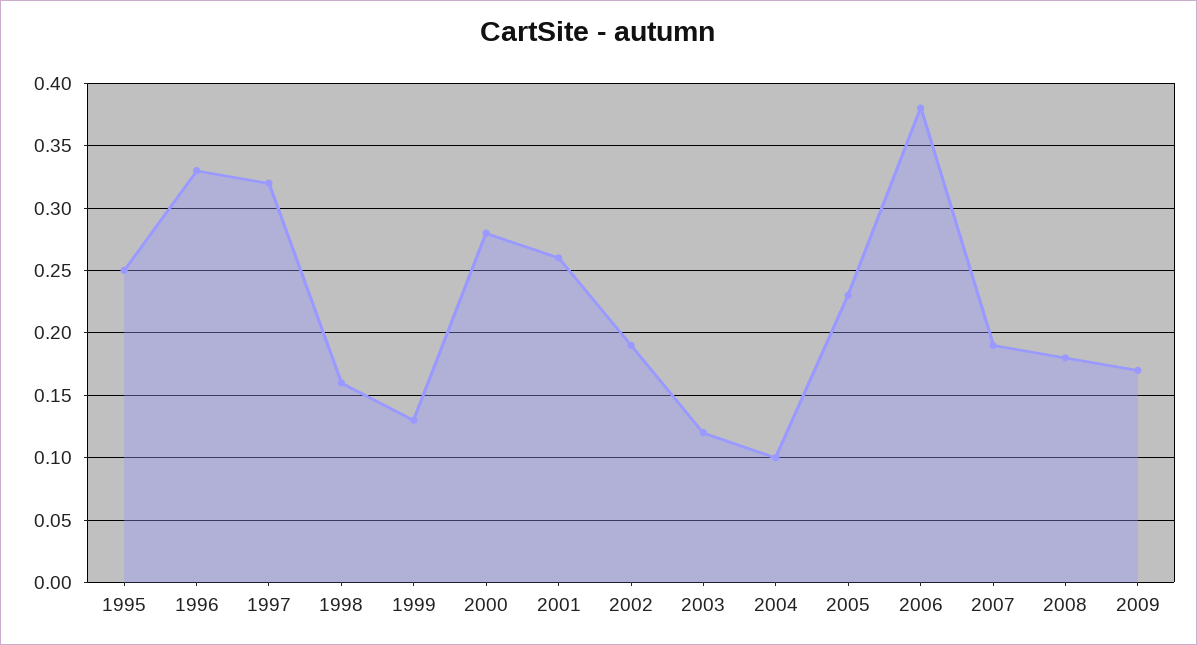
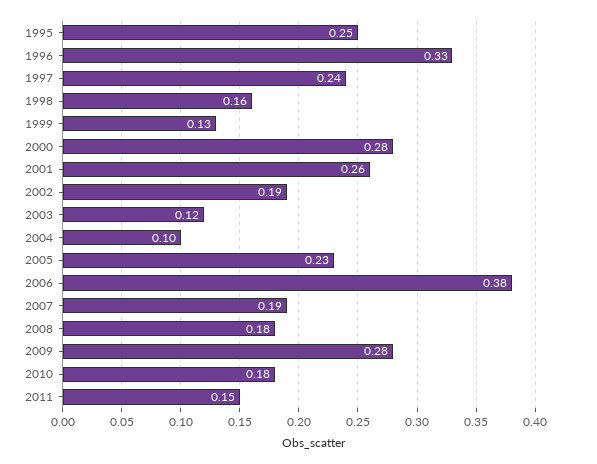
1997: 0.32 -> 0.24
2009: 0.17 -> 0.28
2010: none -> 0.18
2011: none -> 0.15

